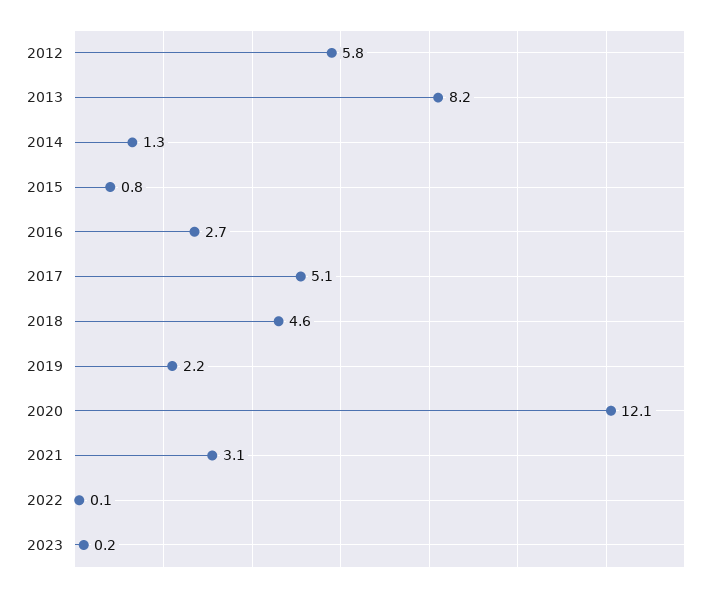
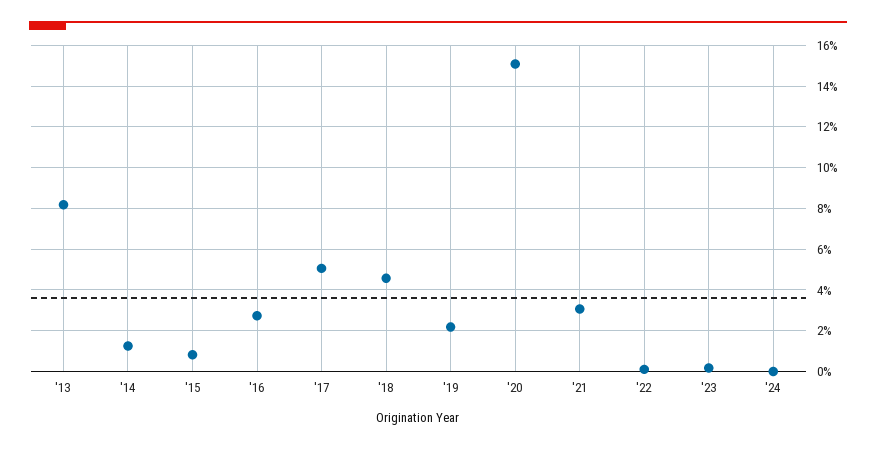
2012: 5.8 -> none
2020: 12.1 -> 15
'24: none -> 0

